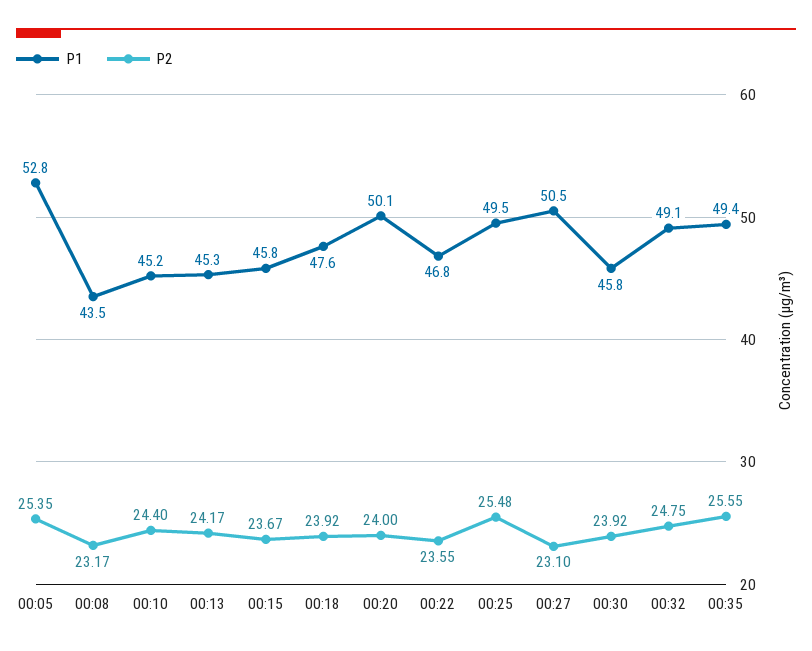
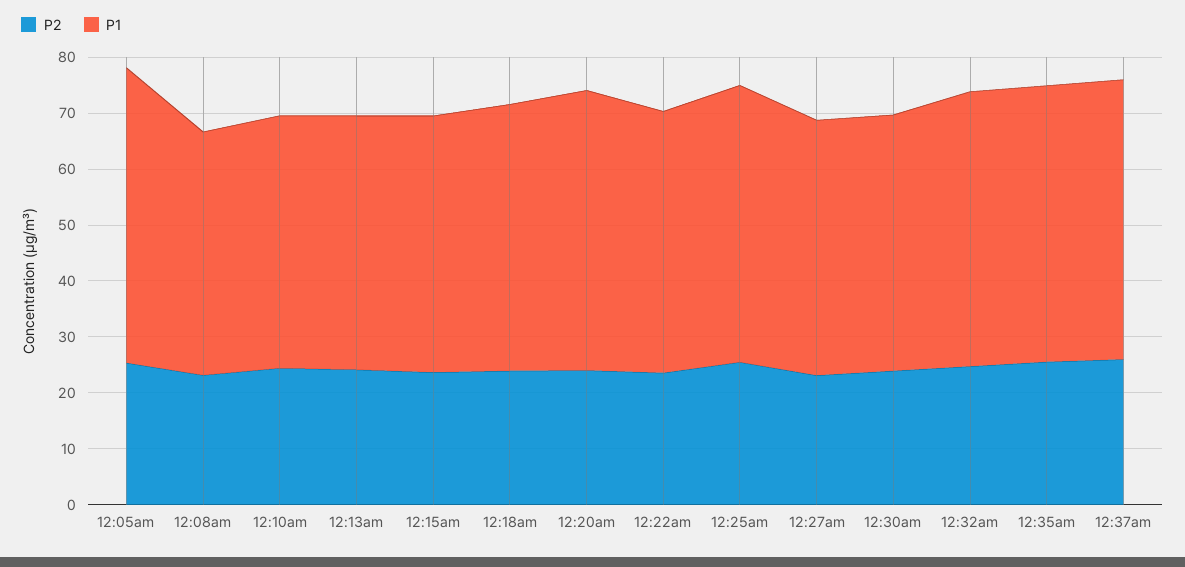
P1, 00:27: 50.5 -> 46
P2, 12:37am: none -> 26
P1, 12:37am: none -> 50

